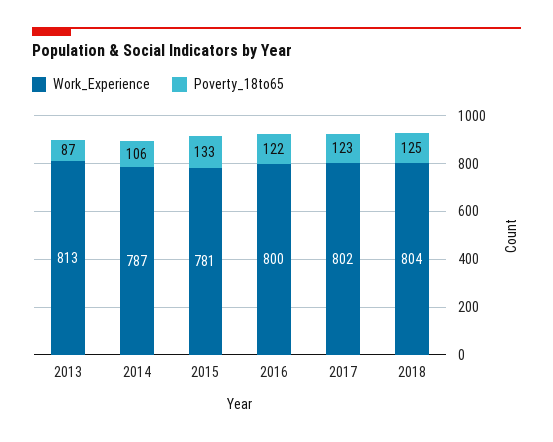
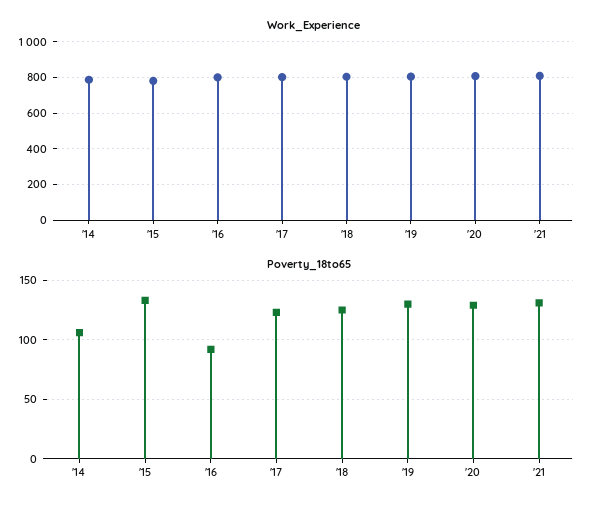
Work_Experience, 2013: 813 -> none
Poverty_18to65, 2013: 87 -> none
Poverty_18to65, 2016: 122 -> 90
Work_Experience, '19: none -> 800
Work_Experience, '20: none -> 800
Work_Experience, '21: none -> 800
Poverty_18to65, '19: none -> 130
Poverty_18to65, '20: none -> 130
Poverty_18to65, '21: none -> 130

